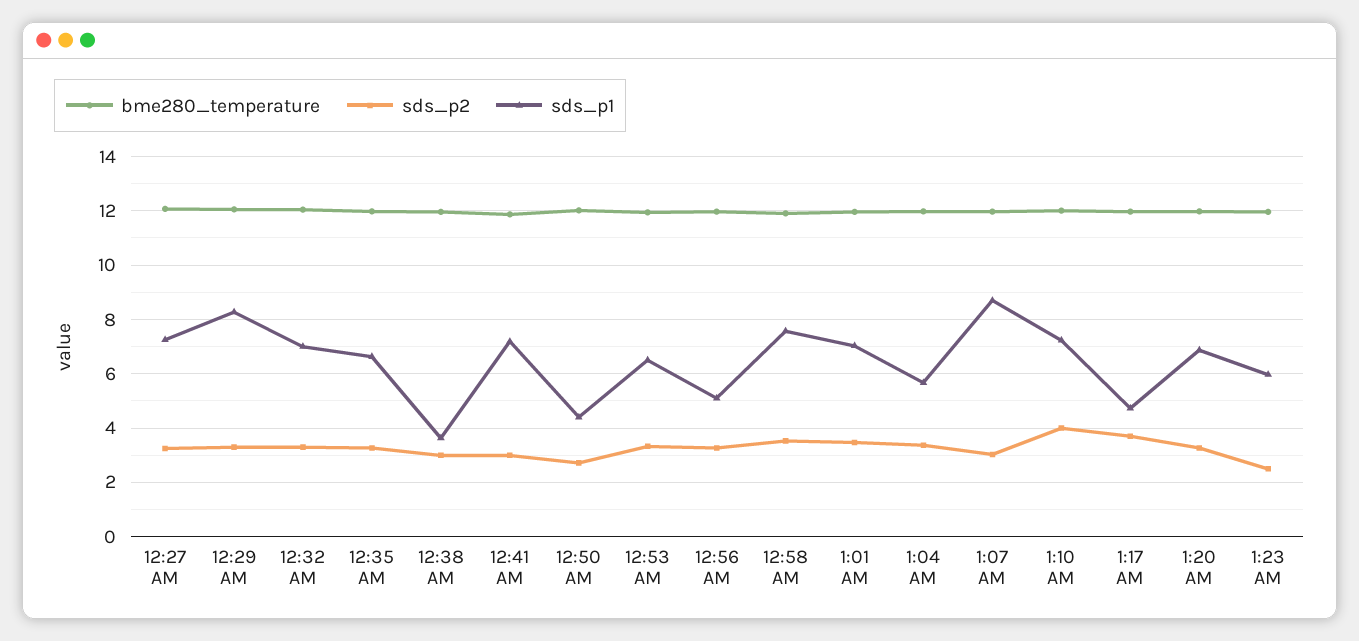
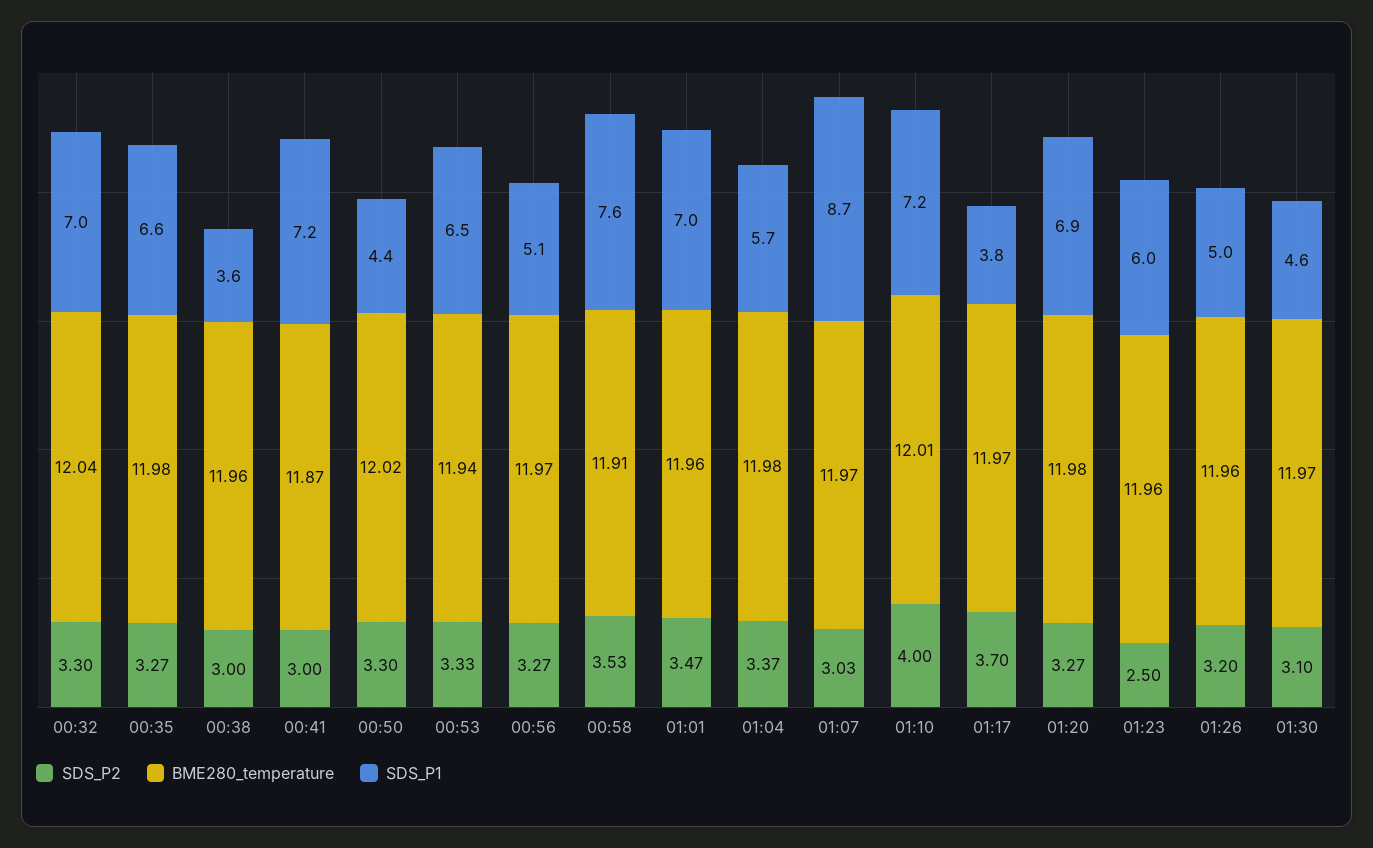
bme280_temperature, 12:27 AM: 12 -> none
sds_p2, 12:27 AM: 3.25 -> none
sds_p1, 12:27 AM: 7.25 -> none
bme280_temperature, 12:29 AM: 12 -> none
sds_p2, 12:29 AM: 3.25 -> none
sds_p1, 12:29 AM: 8.25 -> none
sds_p2, 12:50 AM: 2.75 -> 3.3
sds_p1, 1:17 AM: 4.75 -> 3.8
sds_p2, 01:26: none -> 3.2
bme280_temperature, 01:26: none -> 11.96
sds_p1, 01:26: none -> 5
sds_p2, 01:30: none -> 3.1
bme280_temperature, 01:30: none -> 11.97
sds_p1, 01:30: none -> 4.6

